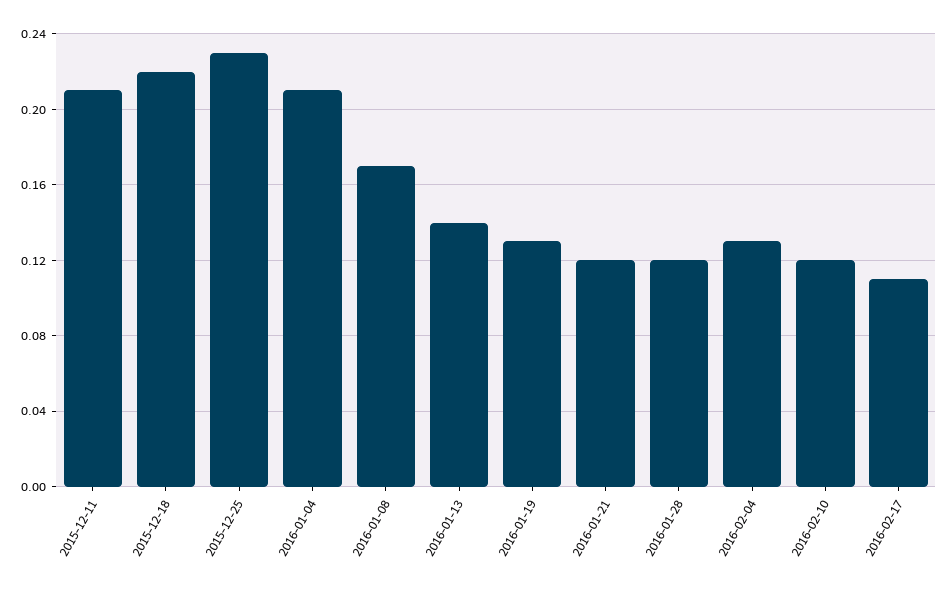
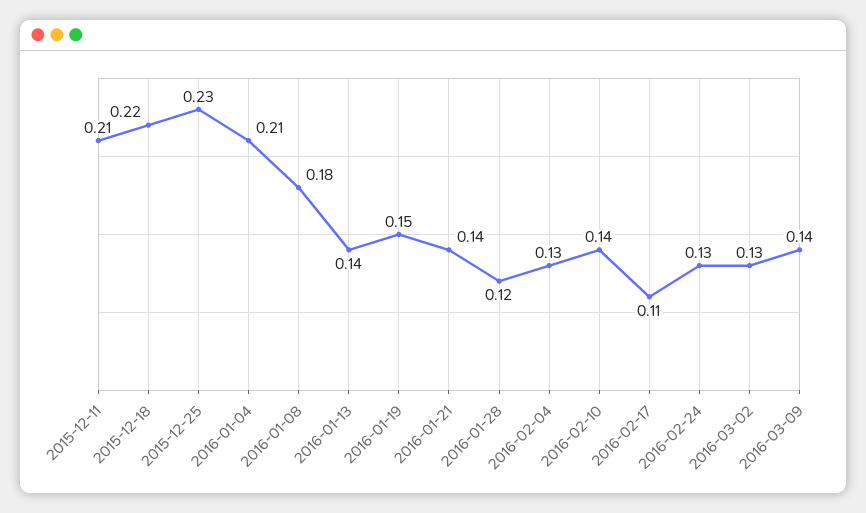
2016-01-08: 0.17 -> 0.18
2016-01-19: 0.13 -> 0.15
2016-01-21: 0.12 -> 0.14
2016-02-10: 0.12 -> 0.14
2016-02-24: none -> 0.13
2016-03-02: none -> 0.13
2016-03-09: none -> 0.14

